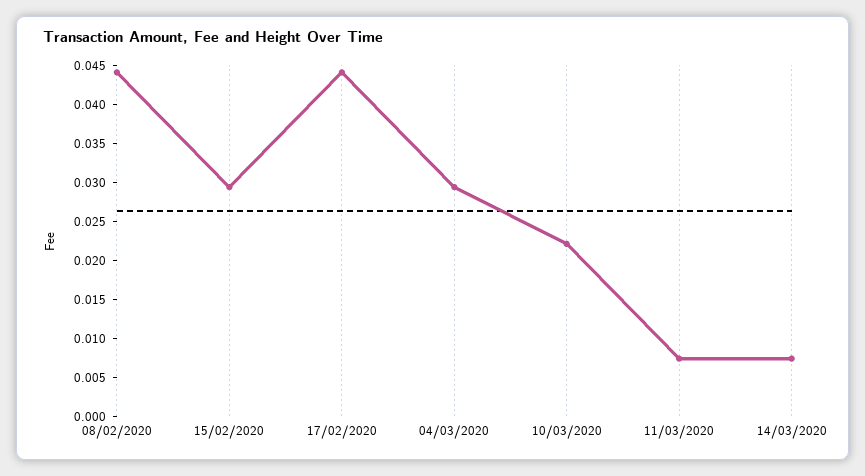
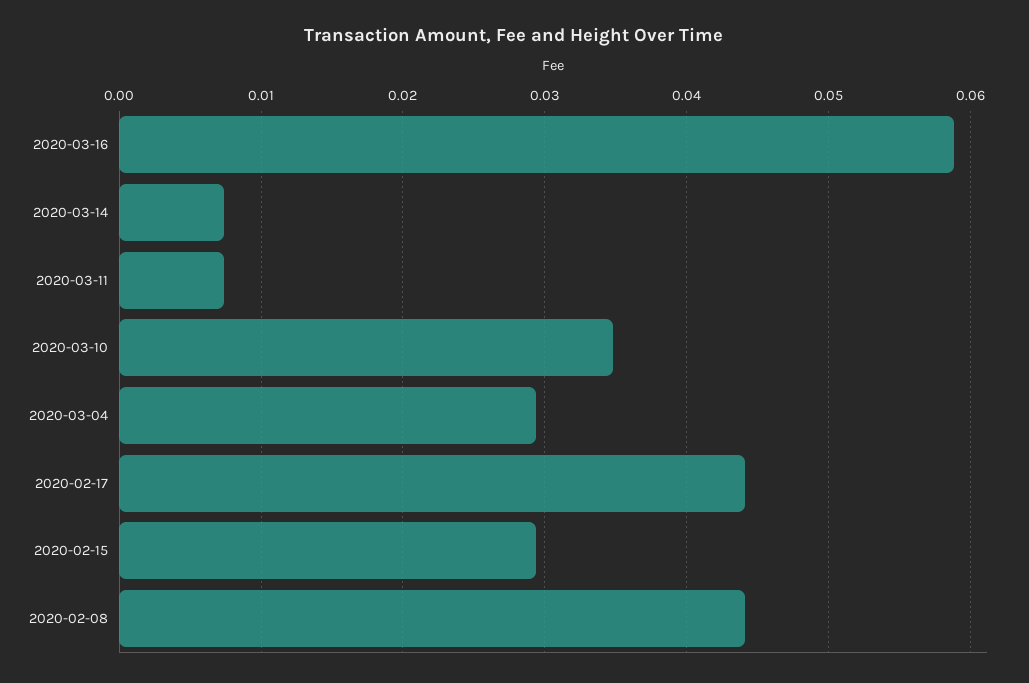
10/03/2020: 0.0225 -> 0.035
2020-03-16: none -> 0.059

